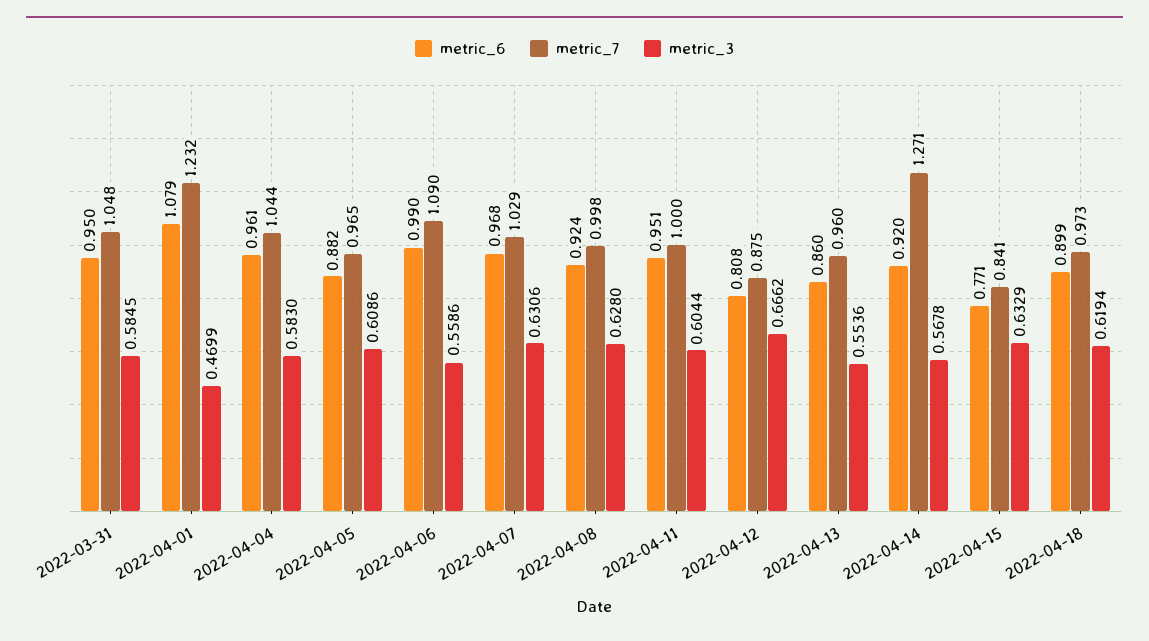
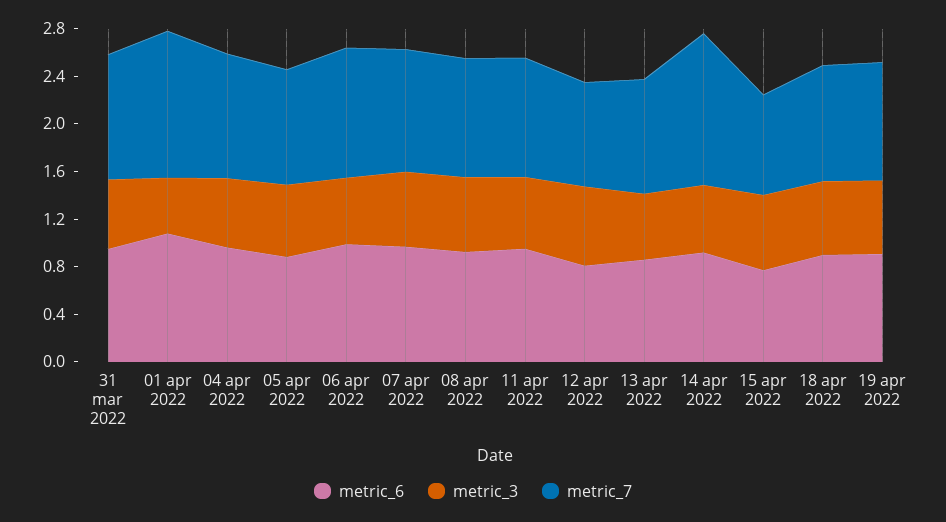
metric_6, 19 apr 2022: none -> 0.9
metric_3, 19 apr 2022: none -> 0.6
metric_7, 19 apr 2022: none -> 1

